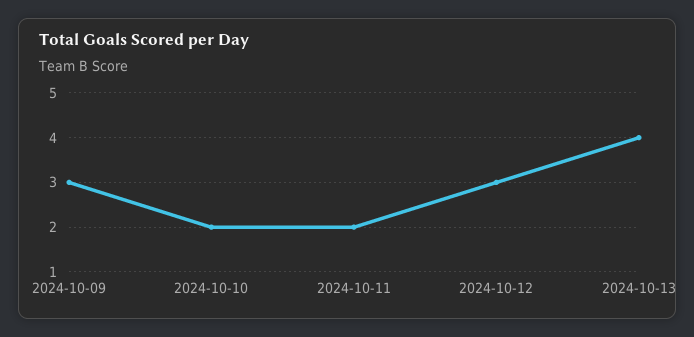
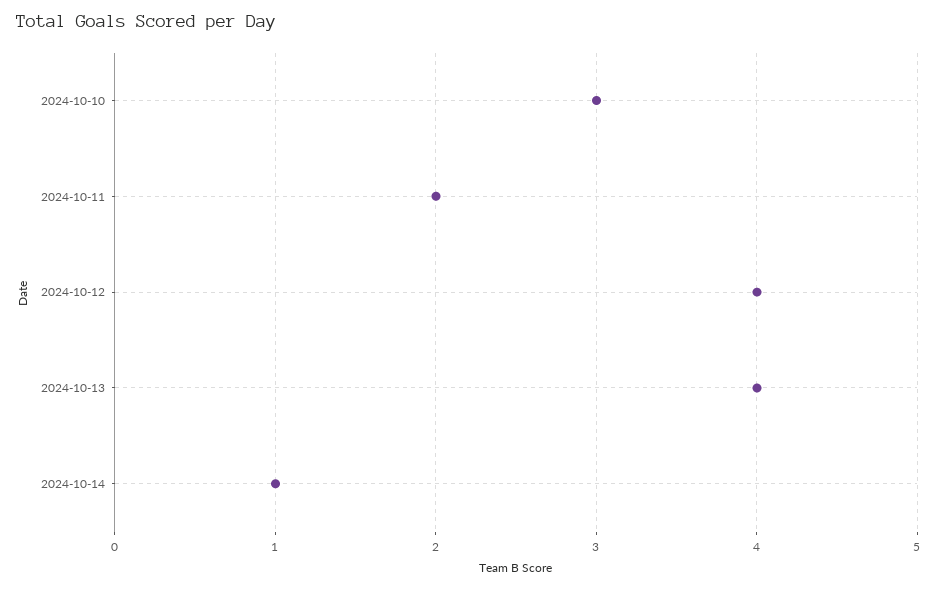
2024-10-09: 3 -> none
2024-10-10: 2 -> 3
2024-10-12: 3 -> 4
2024-10-14: none -> 1

